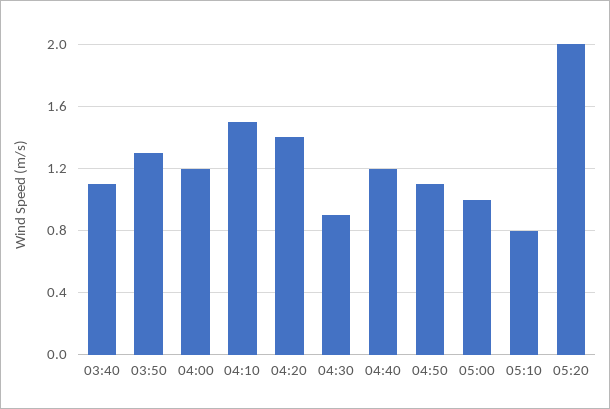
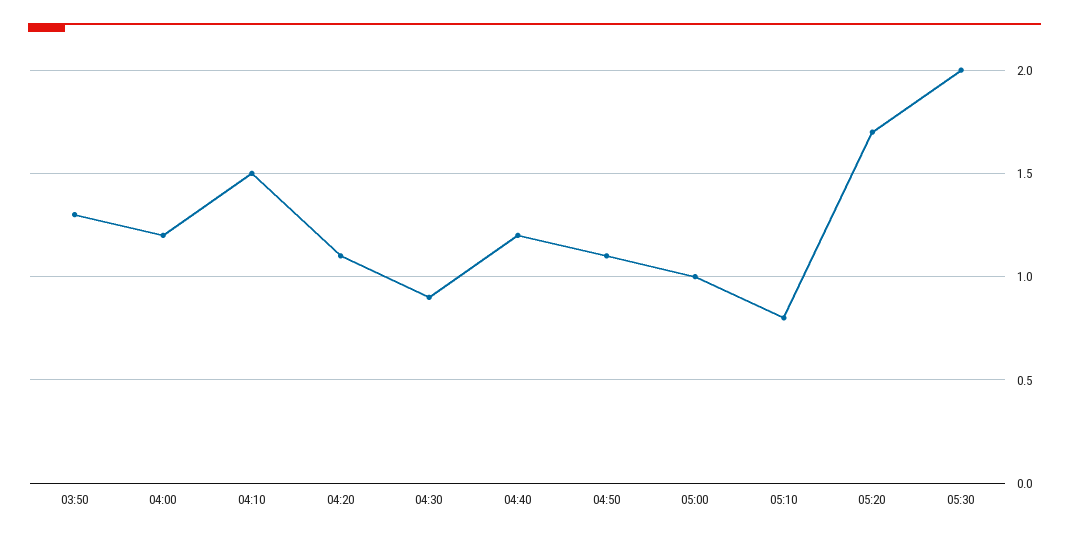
03:40: 1.1 -> none
04:20: 1.4 -> 1.1
05:20: 2 -> 1.7
05:30: none -> 2

